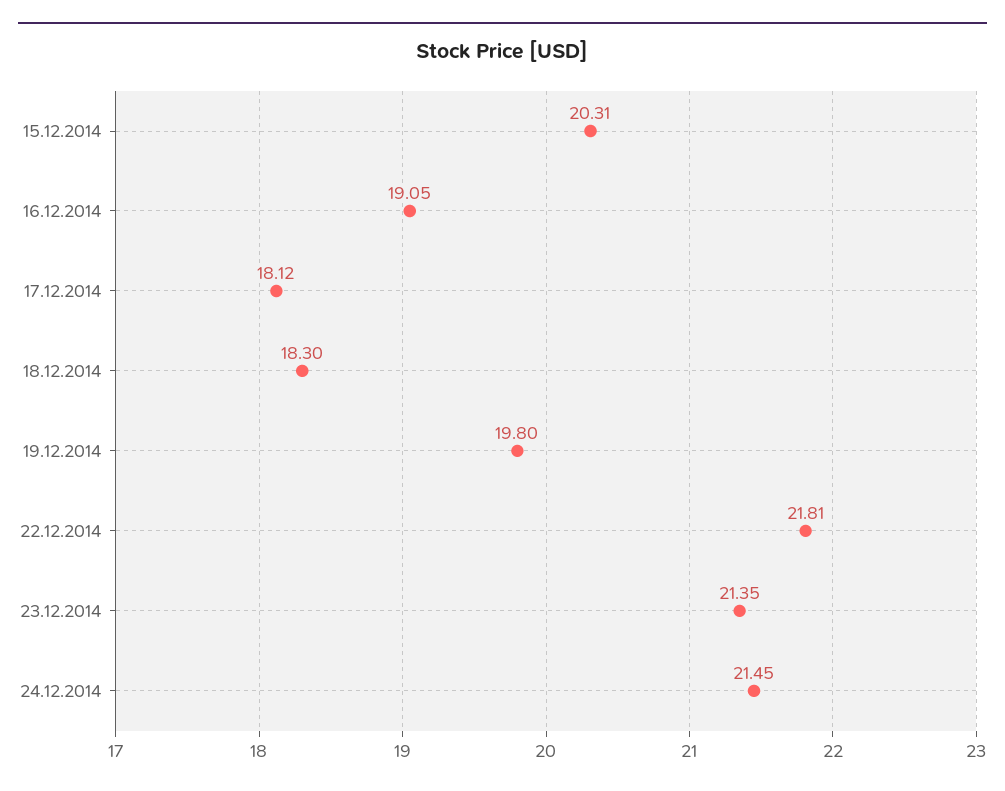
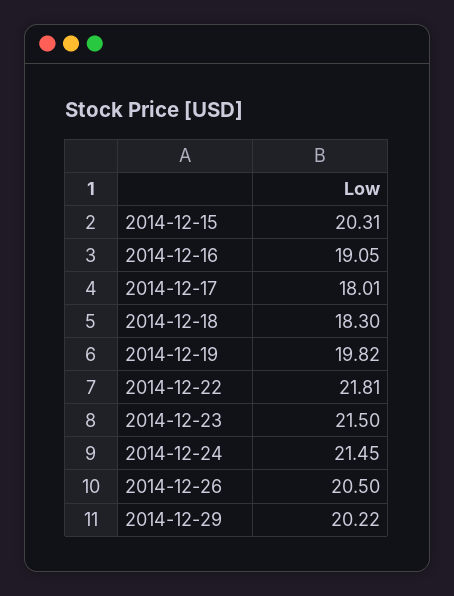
17.12.2014: 18.12 -> 18.01
19.12.2014: 19.8 -> 19.82
23.12.2014: 21.35 -> 21.5
2014-12-26: none -> 20.5
2014-12-29: none -> 20.22

